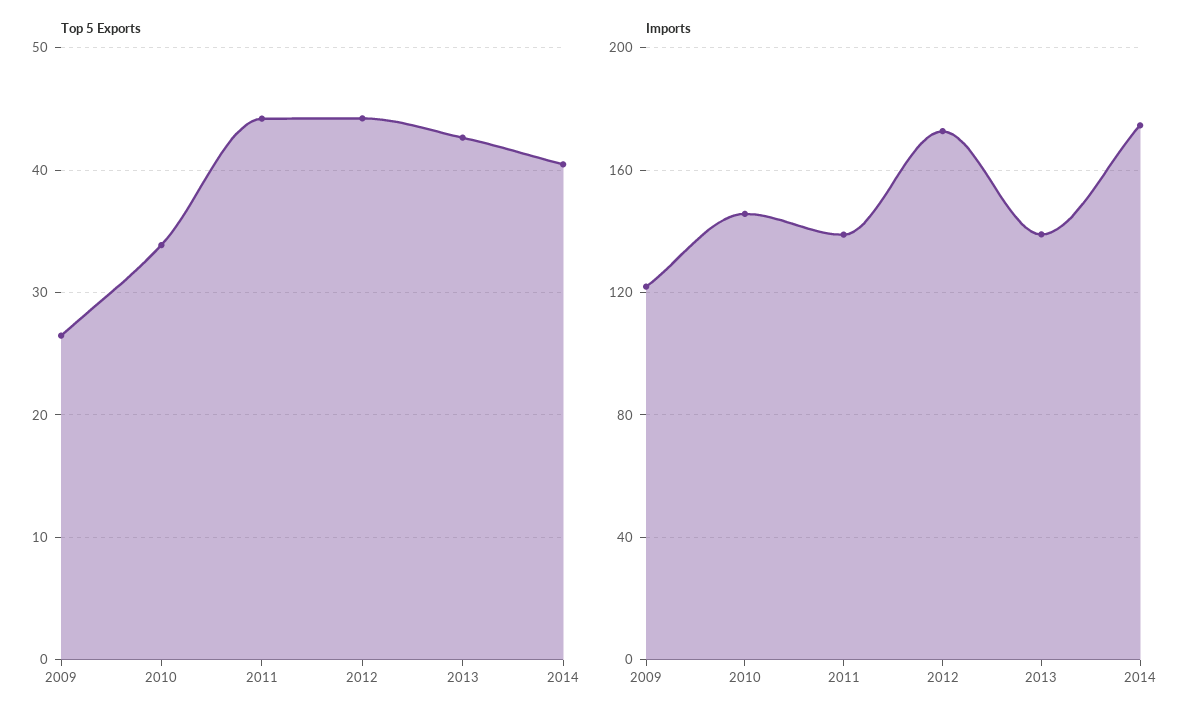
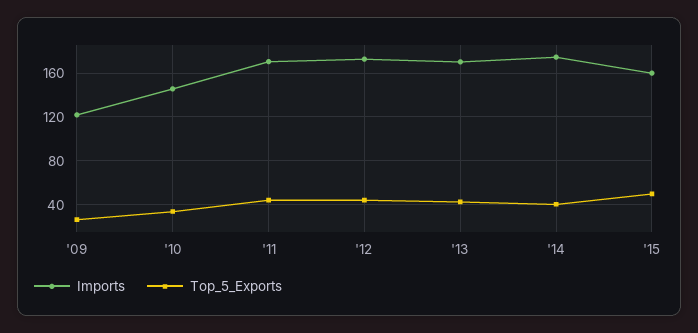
Imports, 2011: 140 -> 170
Imports, 2013: 140 -> 170
Imports, '15: none -> 160
Top 5 Exports, '15: none -> 50

